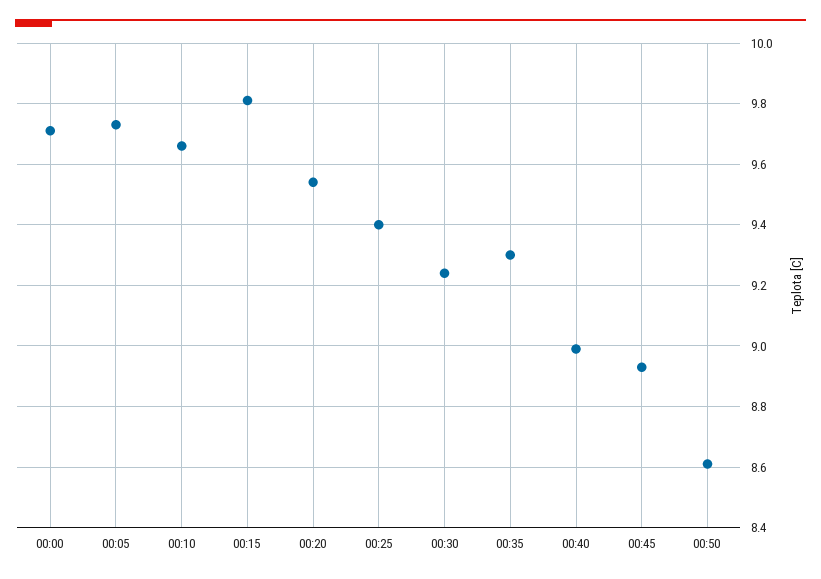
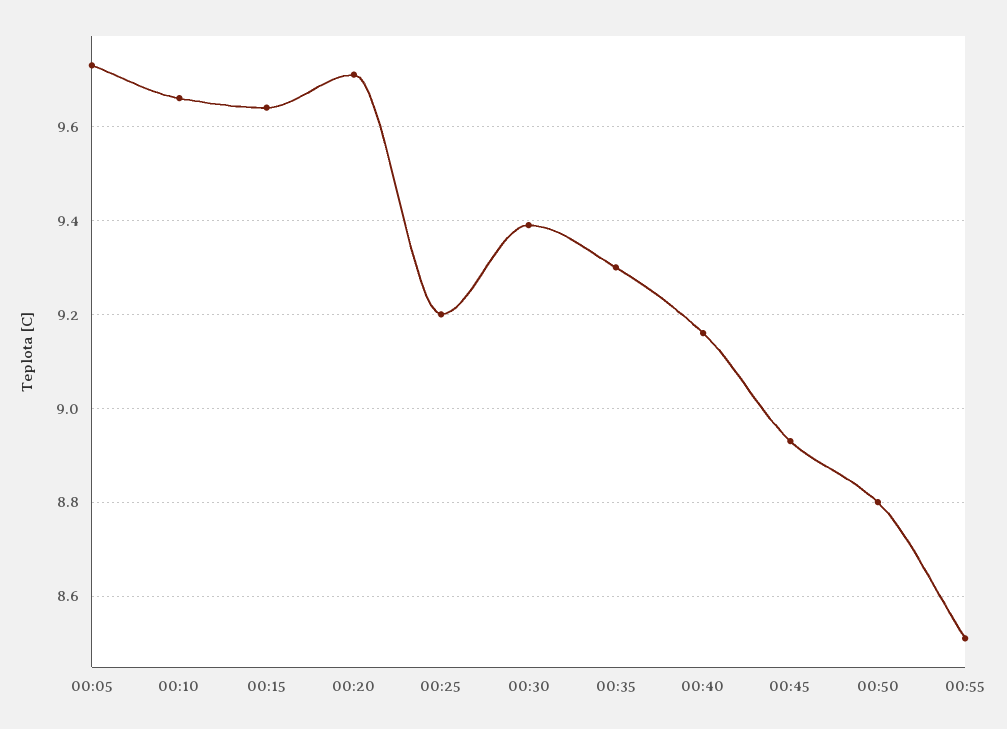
00:00: 9.7 -> none
00:15: 9.8 -> 9.65
00:20: 9.55 -> 9.7
00:25: 9.4 -> 9.2
00:30: 9.25 -> 9.4
00:40: 9 -> 9.15
00:50: 8.6 -> 8.8
00:55: none -> 8.5

